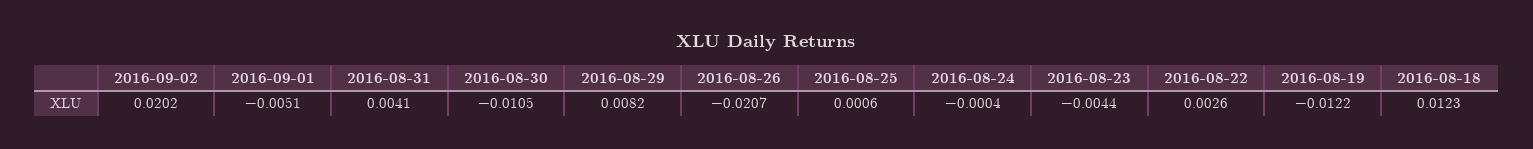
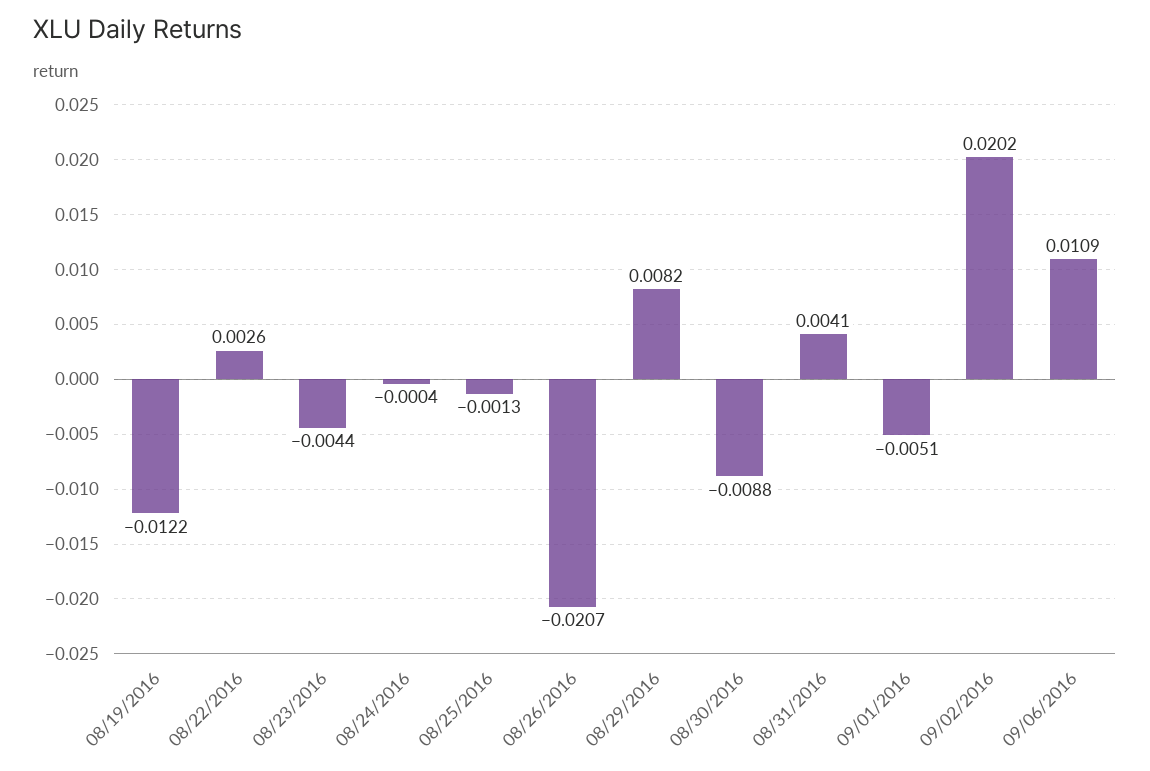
2016-08-30: -0.0105 -> -0.0088
2016-08-25: 0.0006 -> -0.0013
2016-08-18: 0.0123 -> none
09/06/2016: none -> 0.0109

